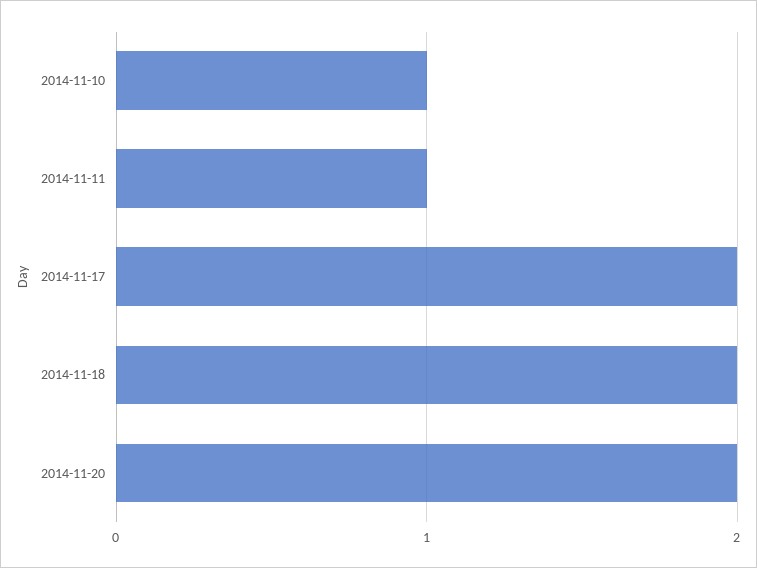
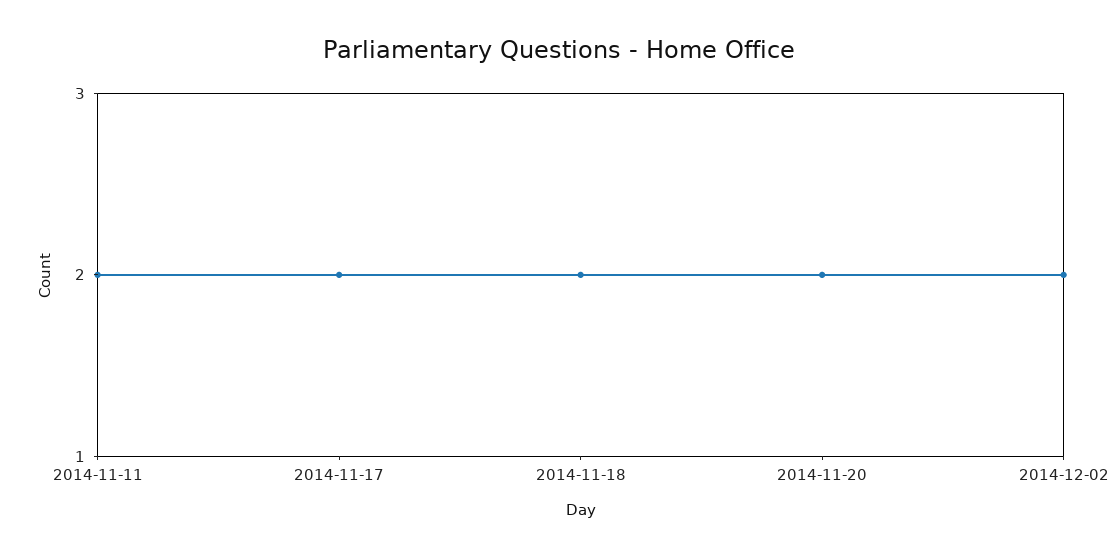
2014-11-10: 1 -> none
2014-11-11: 1 -> 2
2014-12-02: none -> 2

